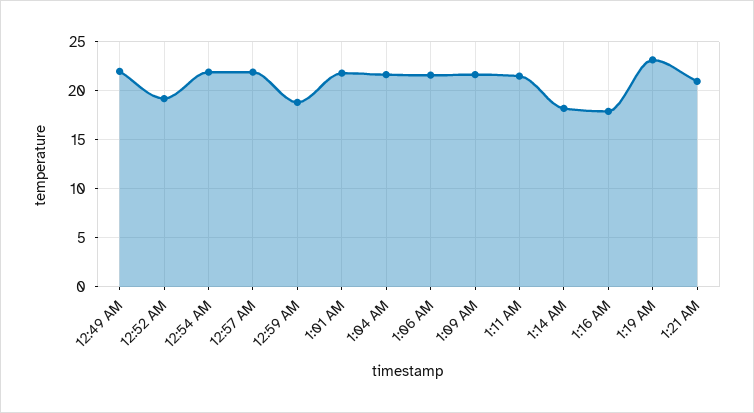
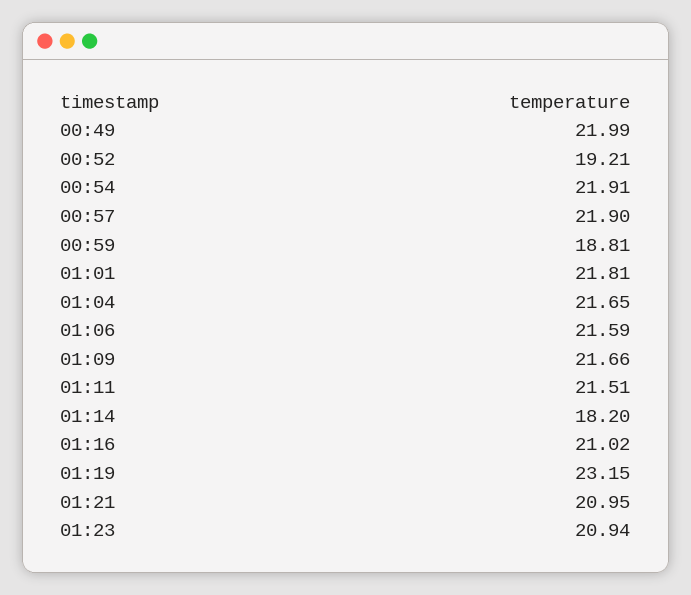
1:16 AM: 18 -> 21.02
01:23: none -> 20.94

